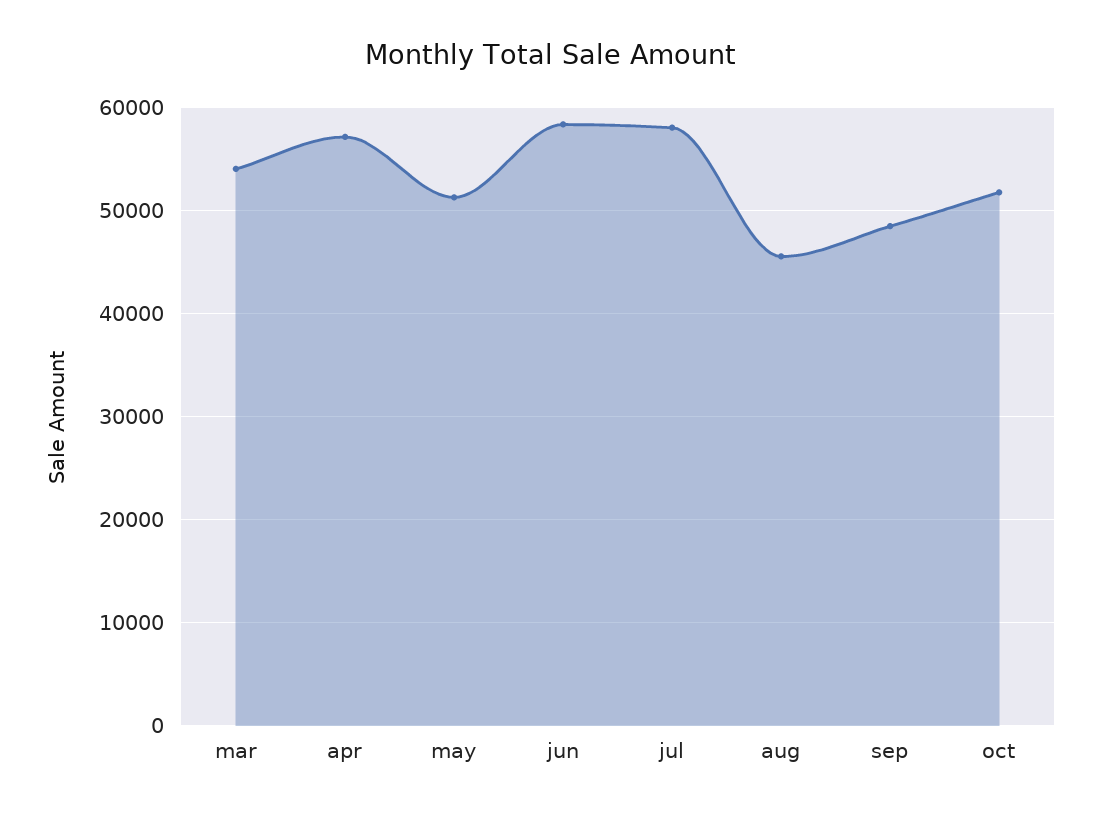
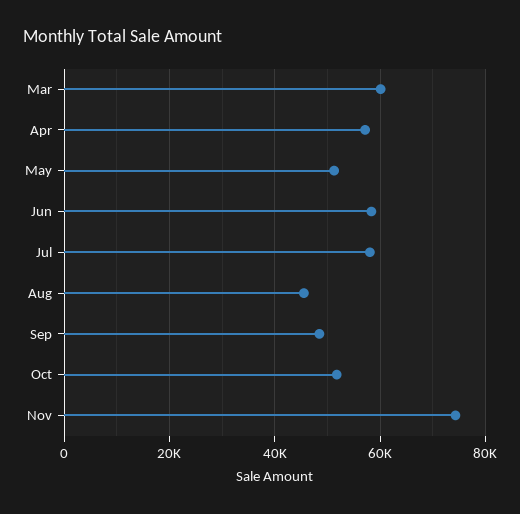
mar: 54000 -> 60000
Nov: none -> 74000

